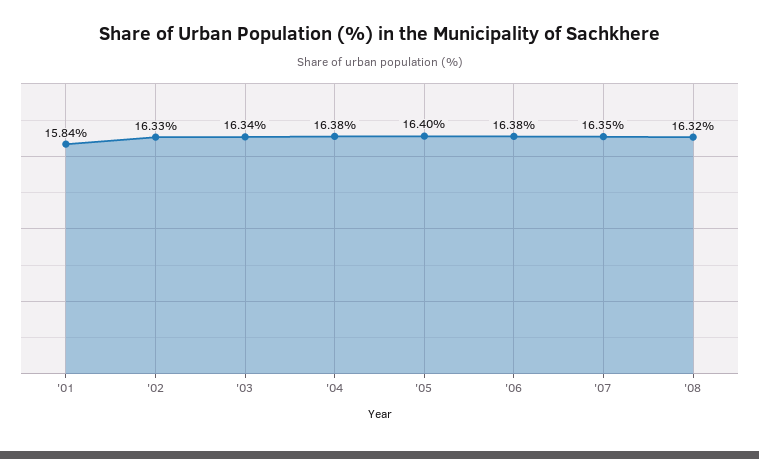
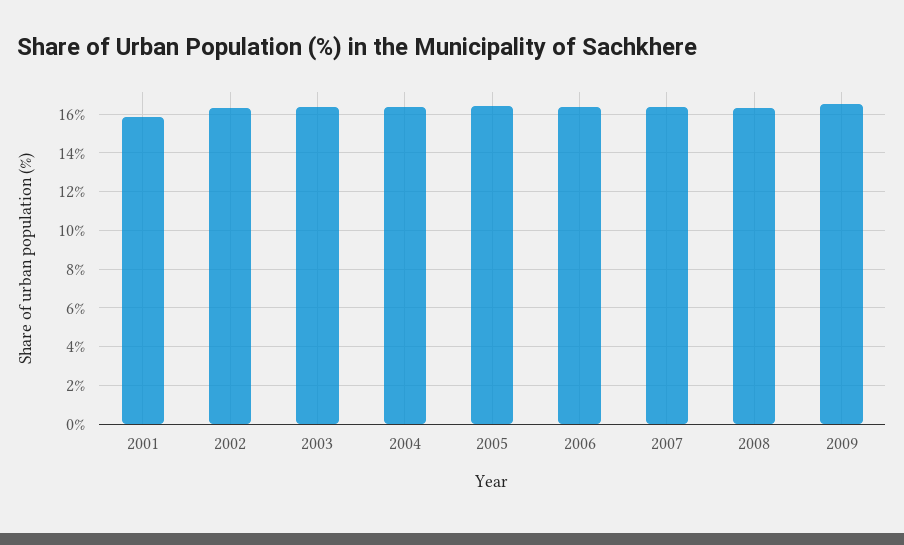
2009: none -> 16.5

